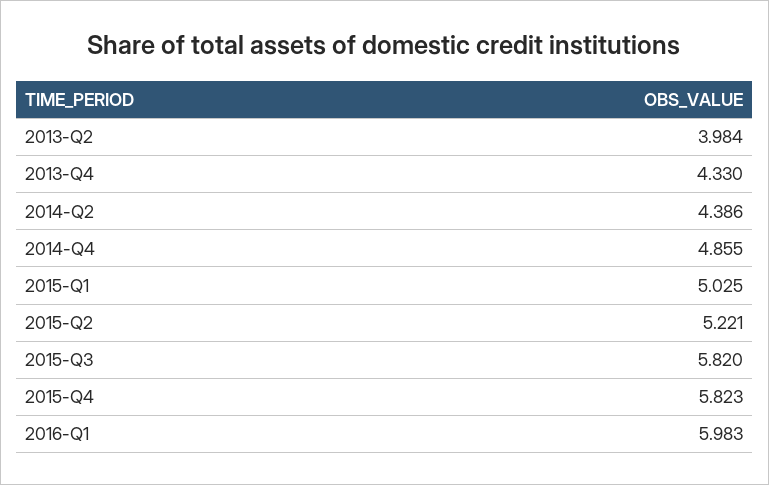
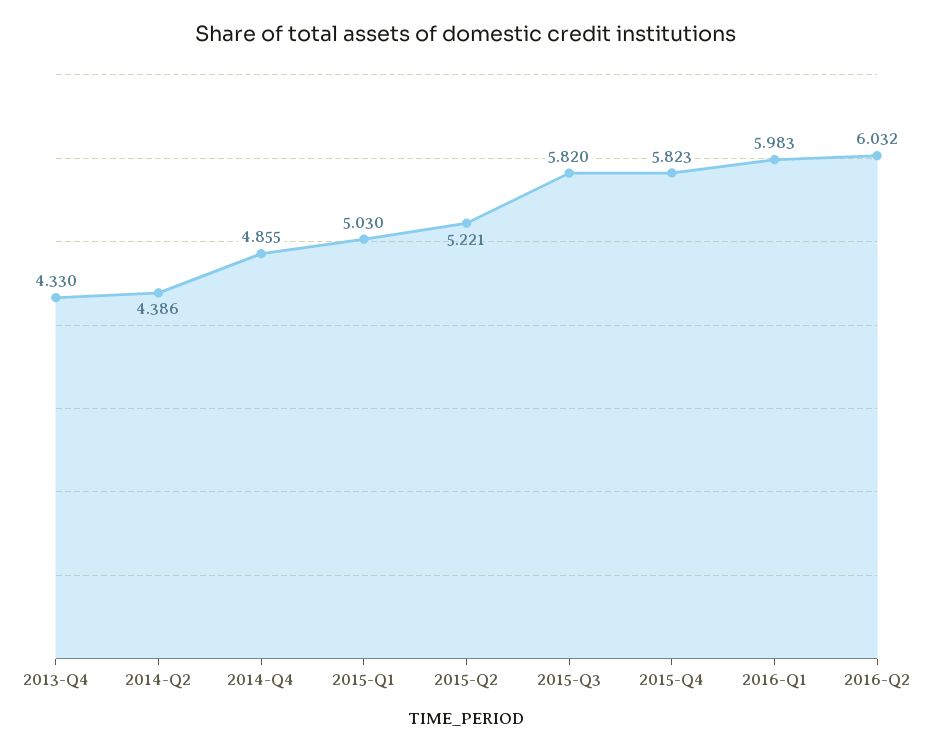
2013-Q2: 3.984 -> none
2015-Q1: 5.025 -> 5.03
2016-Q2: none -> 6.032

